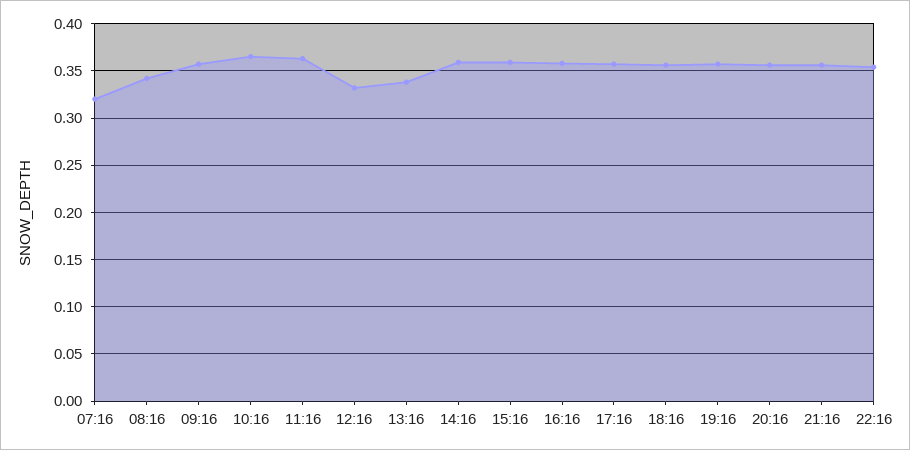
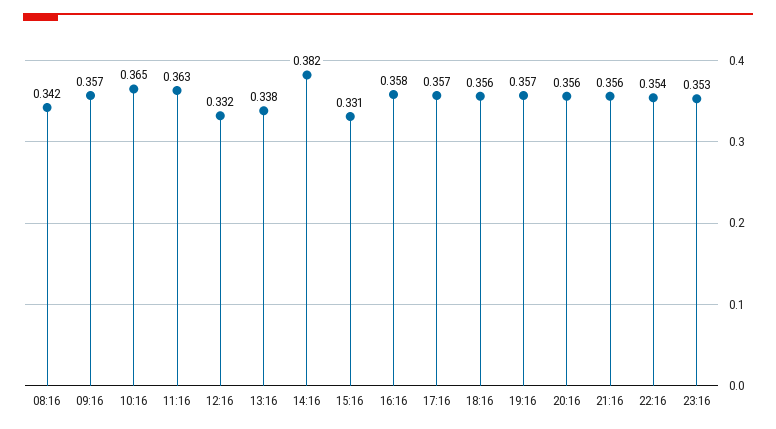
07:16: 0.32 -> none
14:16: 0.36 -> 0.382
15:16: 0.36 -> 0.331
23:16: none -> 0.353

